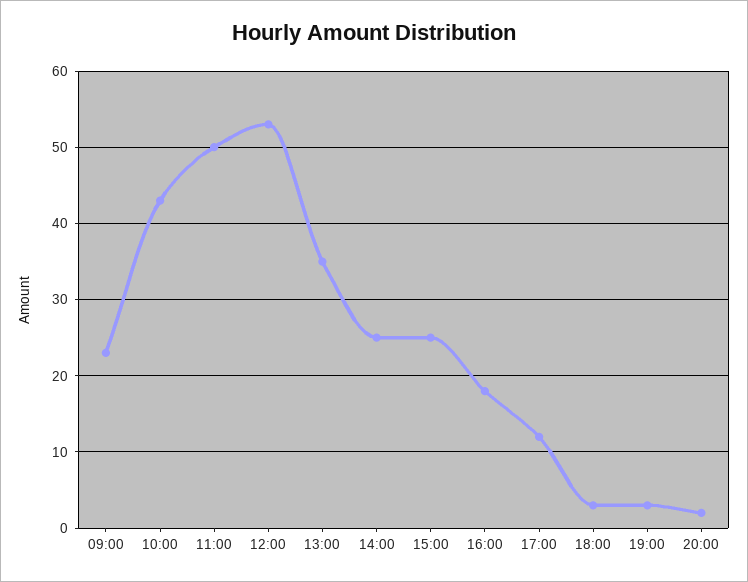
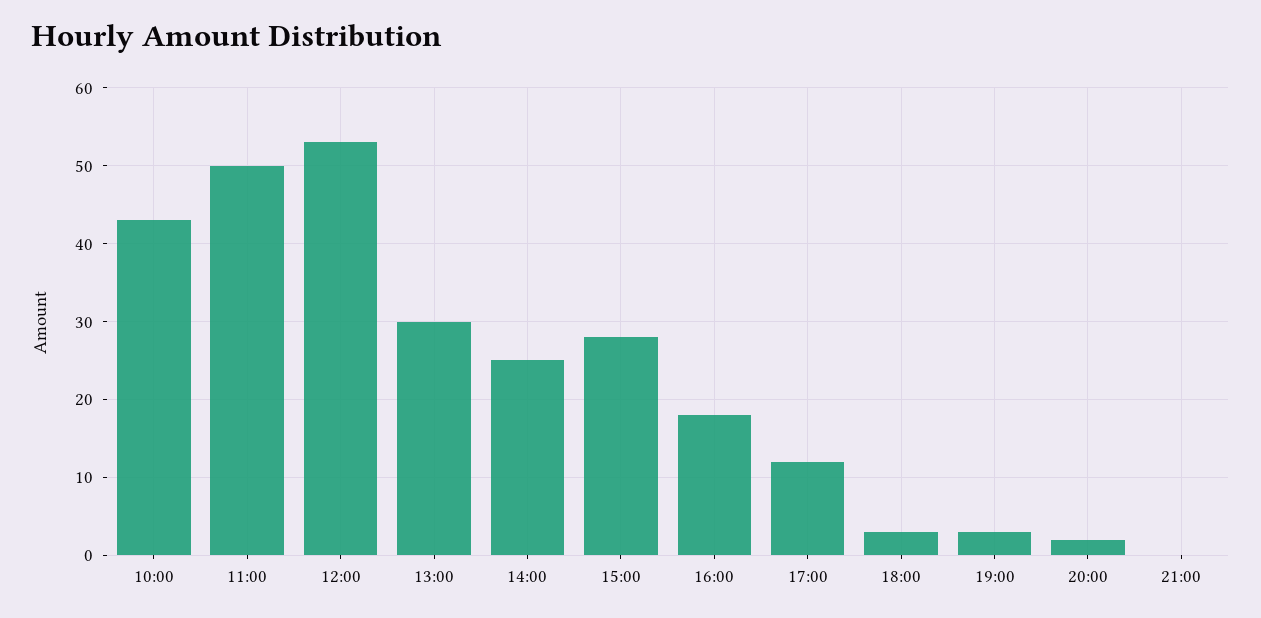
09:00: 23 -> none
13:00: 35 -> 30
15:00: 25 -> 28
21:00: none -> 0

